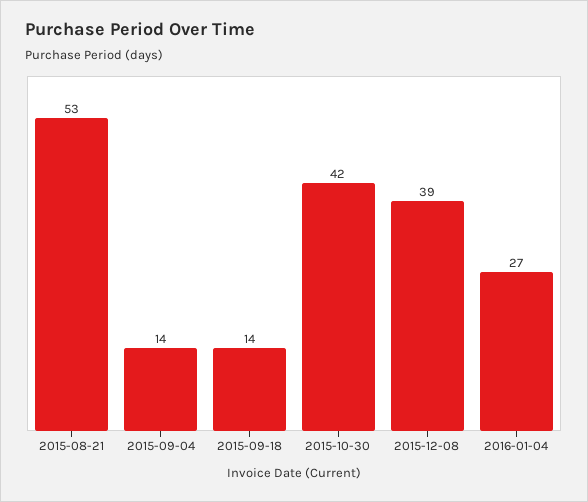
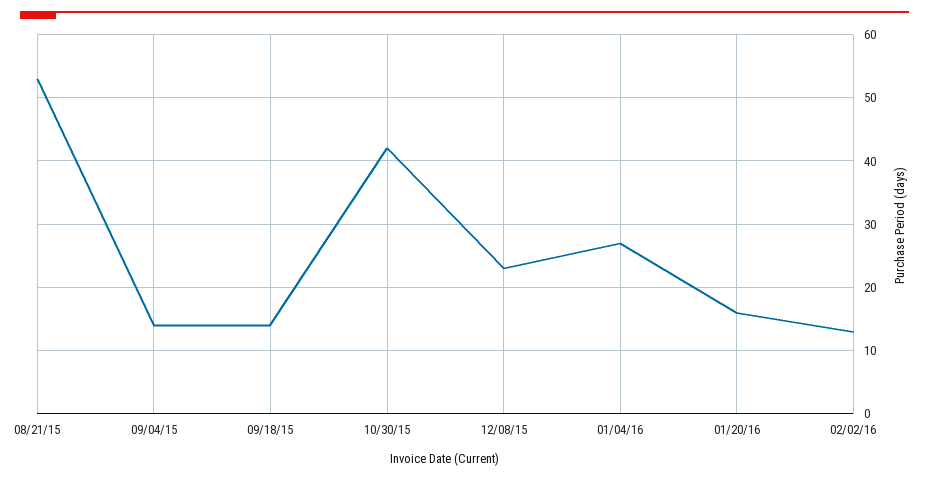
2015-12-08: 39 -> 23
01/20/16: none -> 16
02/02/16: none -> 13

